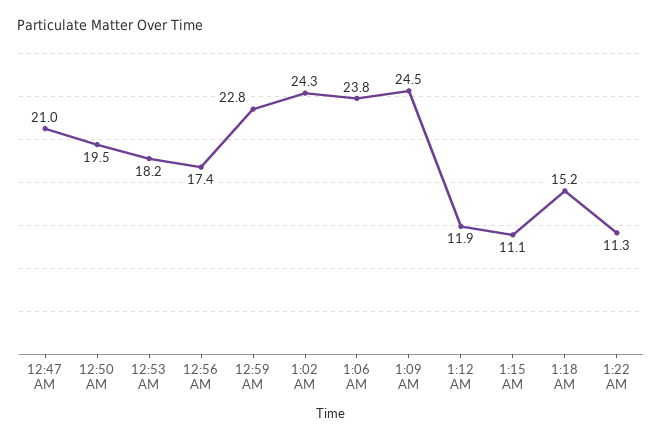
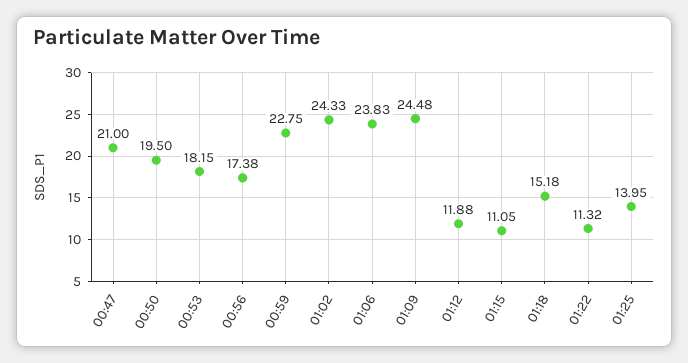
01:25: none -> 13.95

